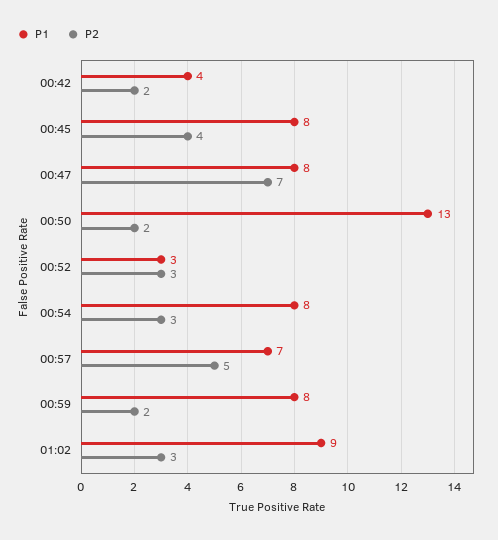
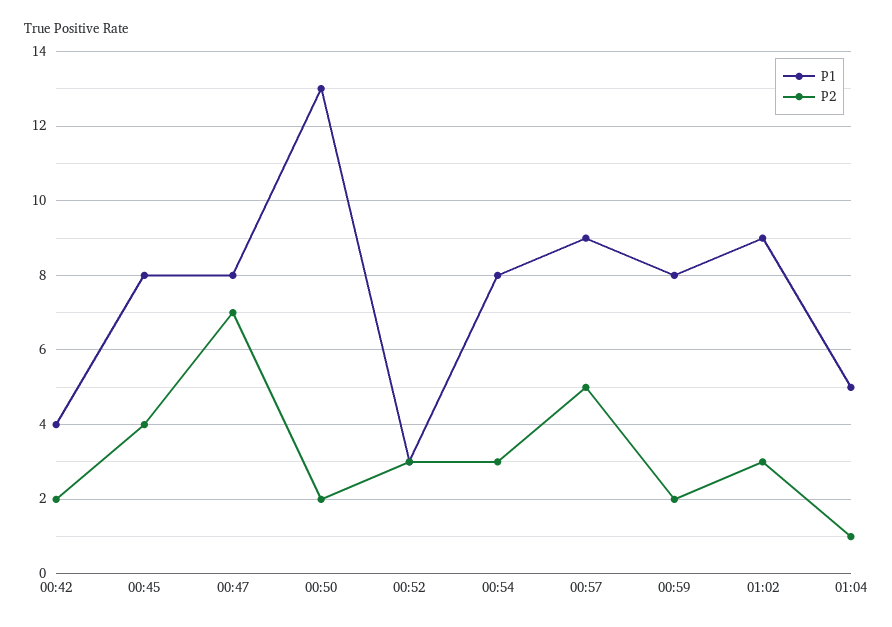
P1, 00:57: 7 -> 9
P1, 01:04: none -> 5
P2, 01:04: none -> 1

